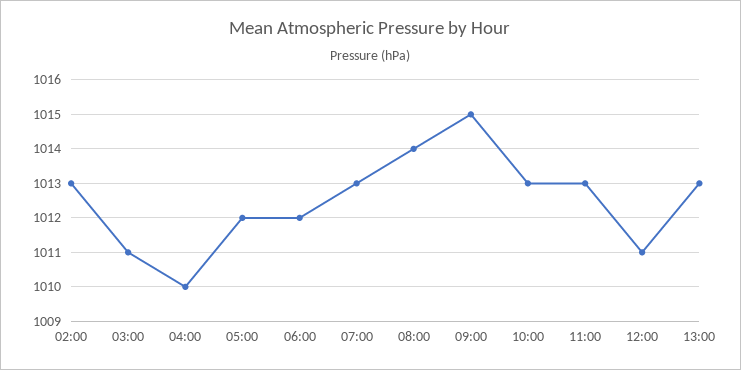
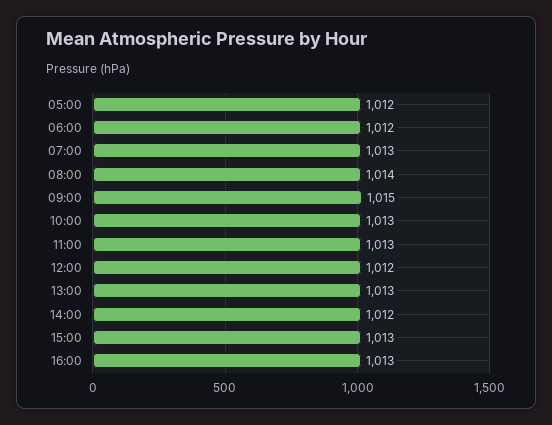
02:00: 1013 -> none
03:00: 1011 -> none
04:00: 1010 -> none
12:00: 1011 -> 1012
14:00: none -> 1012
15:00: none -> 1013
16:00: none -> 1013

